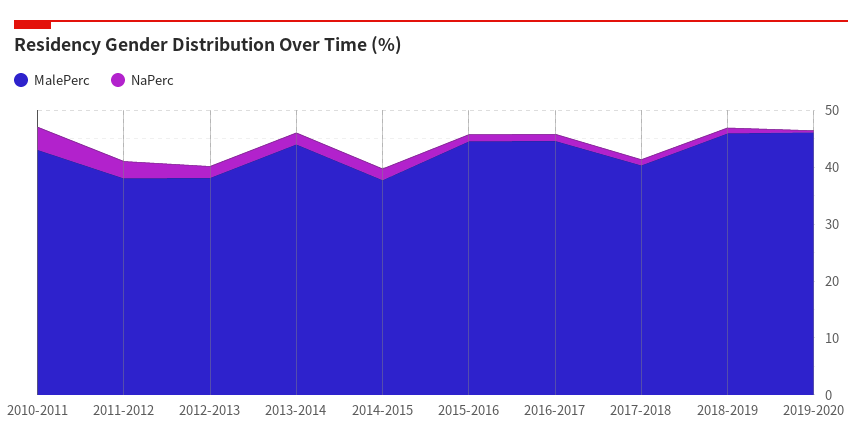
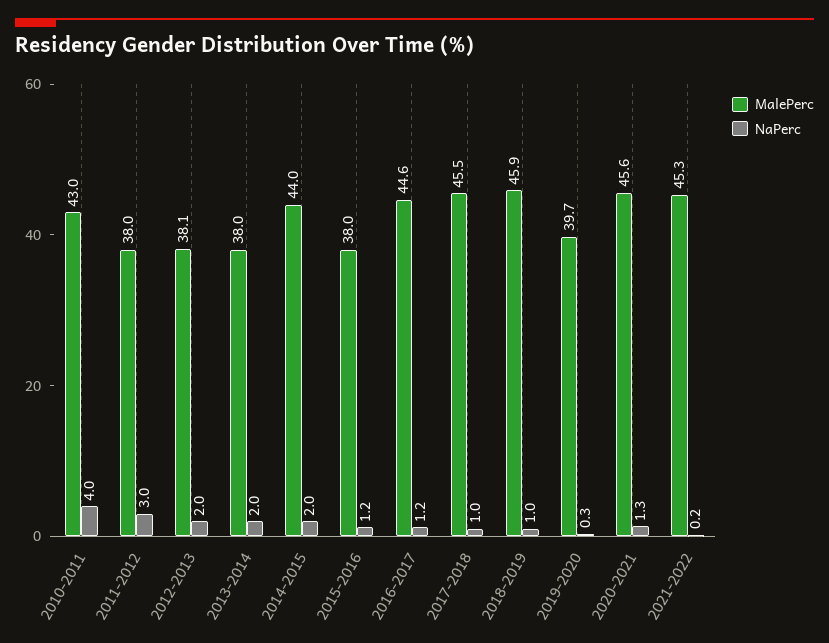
MalePerc, 2013-2014: 44 -> 38
MalePerc, 2014-2015: 38 -> 44
MalePerc, 2015-2016: 44 -> 38
MalePerc, 2017-2018: 40 -> 45.5
MalePerc, 2019-2020: 46 -> 39.7
MalePerc, 2020-2021: none -> 45.6
NaPerc, 2020-2021: none -> 1.3
MalePerc, 2021-2022: none -> 45.3
NaPerc, 2021-2022: none -> 0.2

